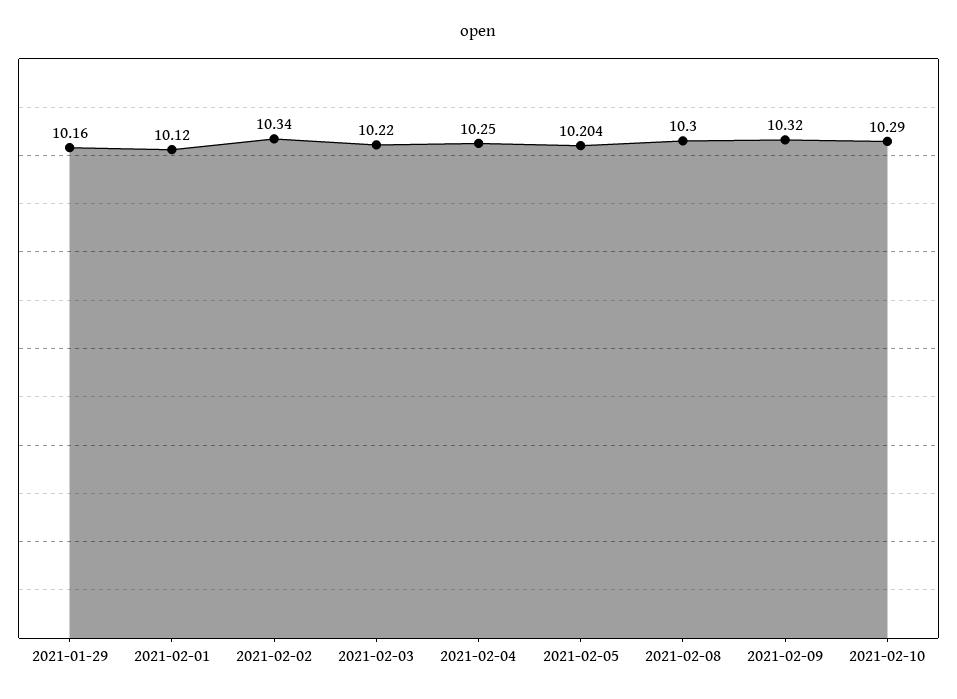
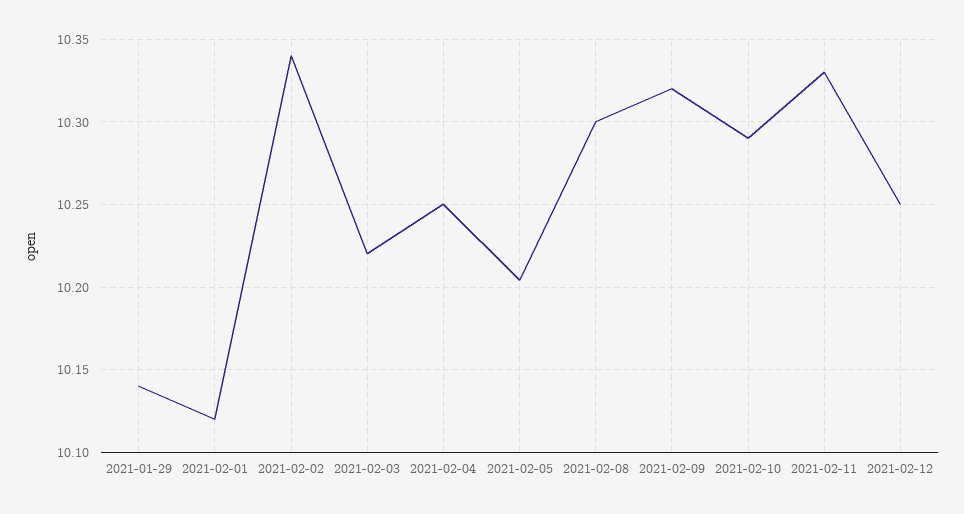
2021-01-29: 10.16 -> 10.14
2021-02-11: none -> 10.33
2021-02-12: none -> 10.25

